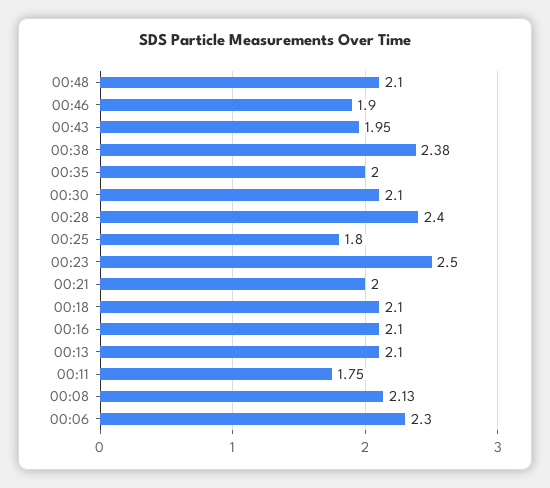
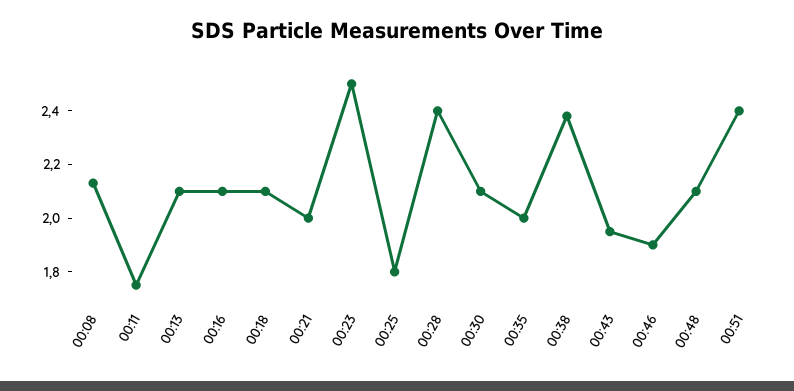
00:06: 2.3 -> none
00:51: none -> 2.4

